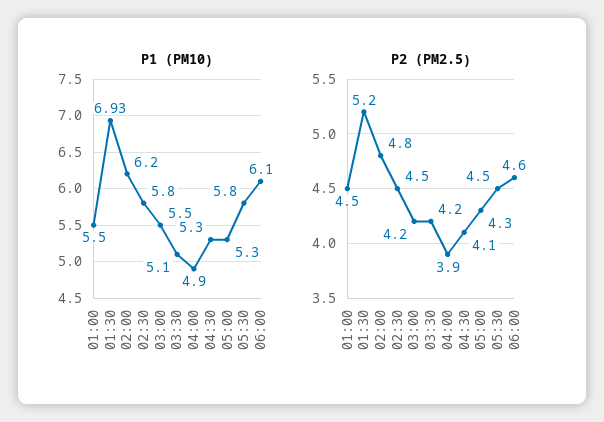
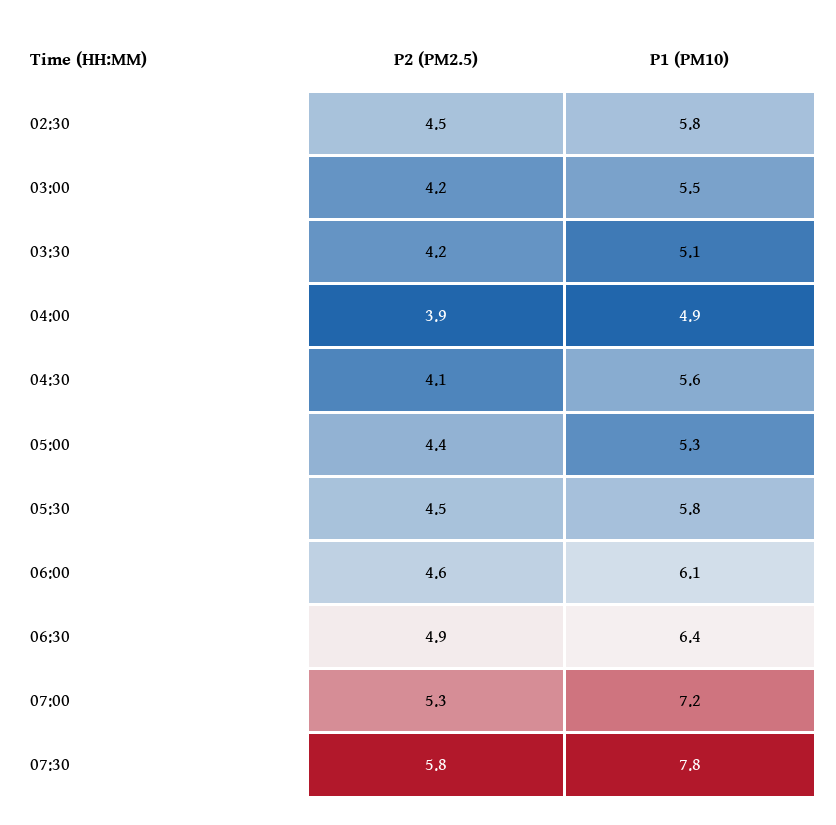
P1 (PM10), 01:00: 5.5 -> none
P1 (PM10), 01:30: 6.93 -> none
P1 (PM10), 02:00: 6.2 -> none
P1 (PM10), 04:30: 5.3 -> 5.6
P2 (PM2.5), 01:00: 4.5 -> none
P2 (PM2.5), 01:30: 5.2 -> none
P2 (PM2.5), 02:00: 4.8 -> none
P2 (PM2.5), 05:00: 4.3 -> 4.4
P2 (PM2.5), 06:30: none -> 4.9
P1 (PM10), 06:30: none -> 6.4
P2 (PM2.5), 07:00: none -> 5.3
P1 (PM10), 07:00: none -> 7.2
P2 (PM2.5), 07:30: none -> 5.8
P1 (PM10), 07:30: none -> 7.8

